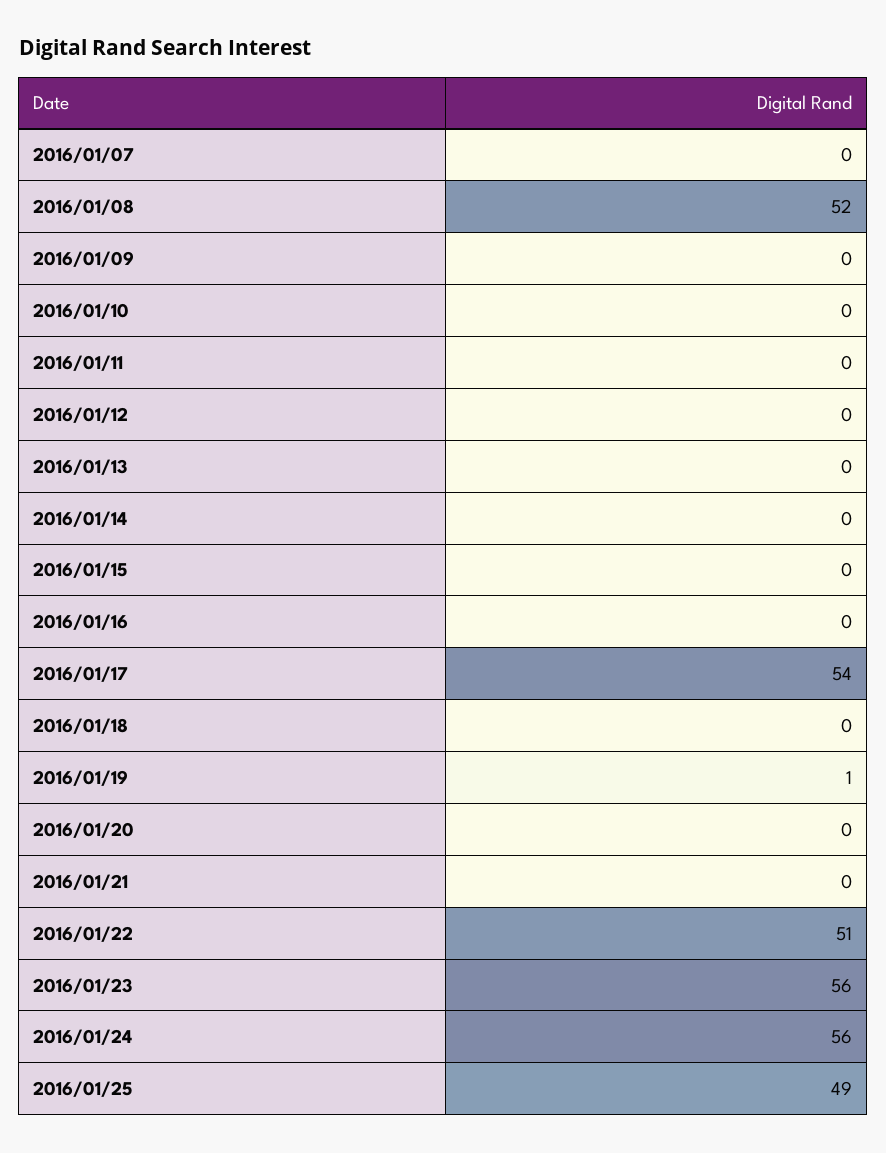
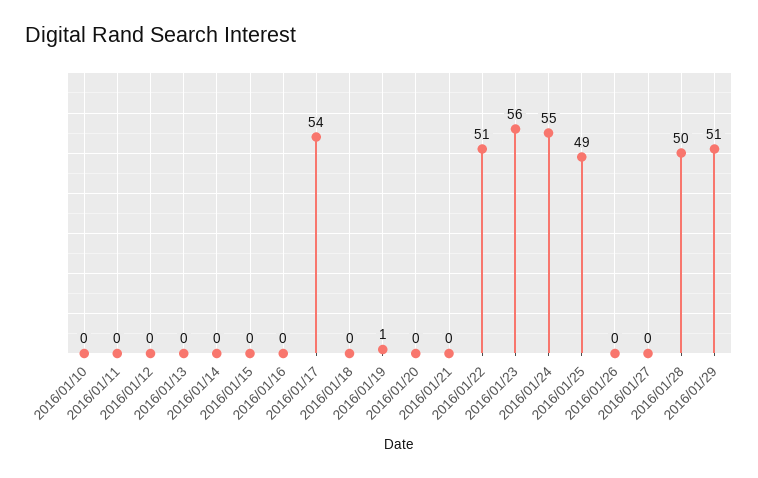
2016/01/07: 0 -> none
2016/01/08: 52 -> none
2016/01/09: 0 -> none
2016/01/24: 56 -> 55
2016/01/26: none -> 0
2016/01/27: none -> 0
2016/01/28: none -> 50
2016/01/29: none -> 51

